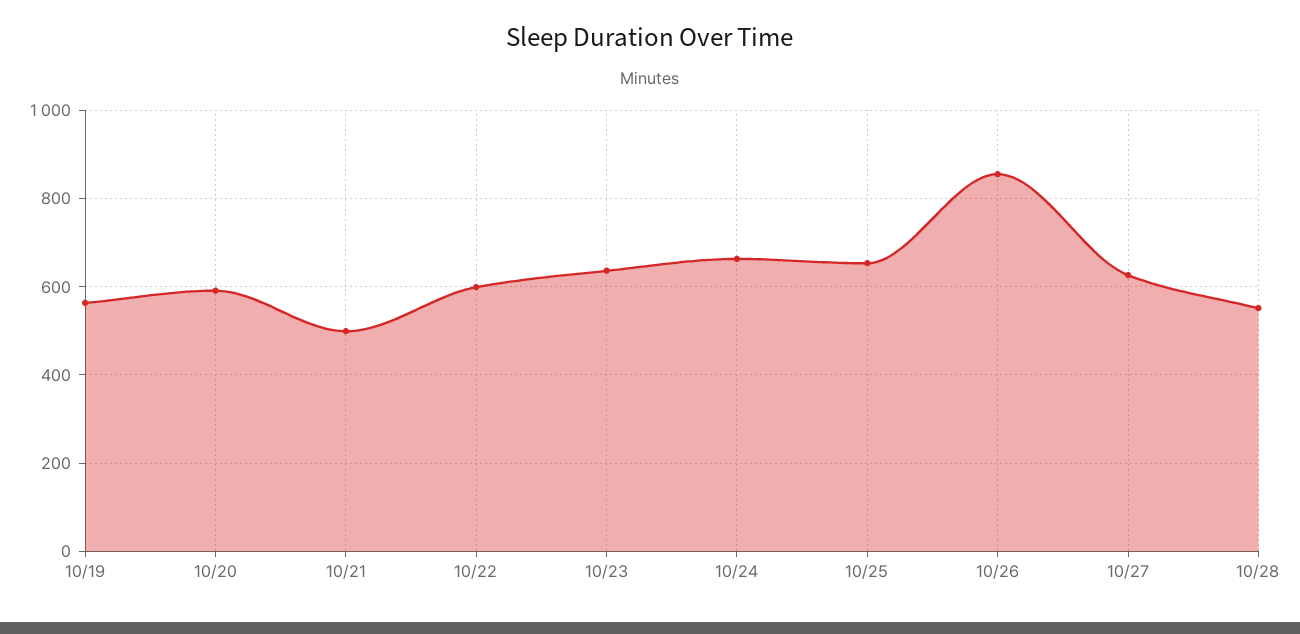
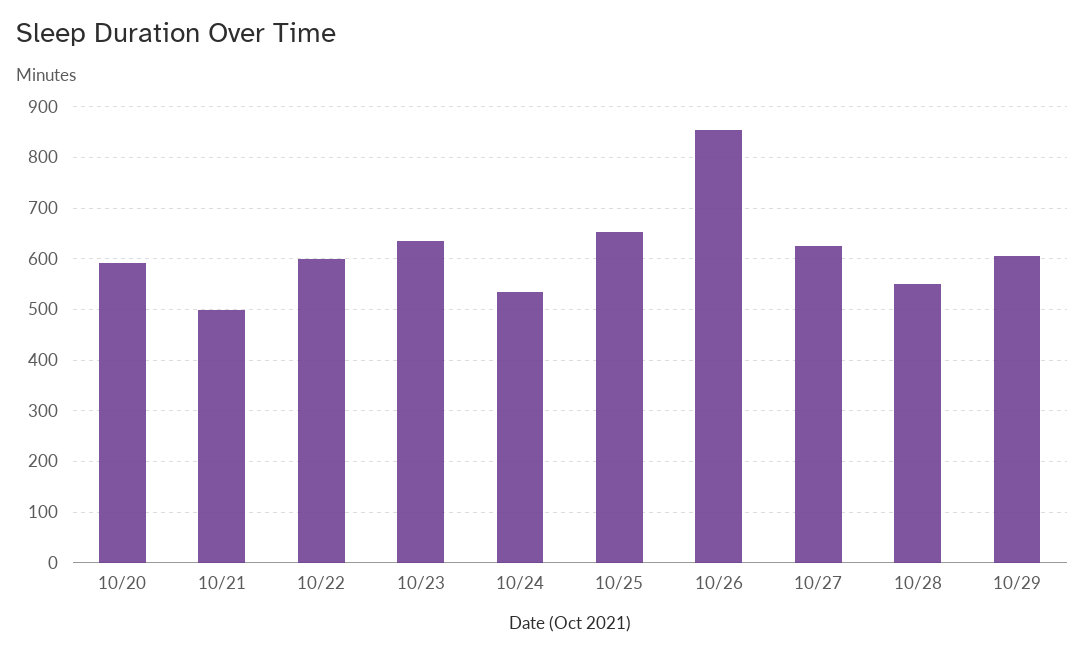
10/19: 560 -> none
10/24: 660 -> 540
10/29: none -> 600

